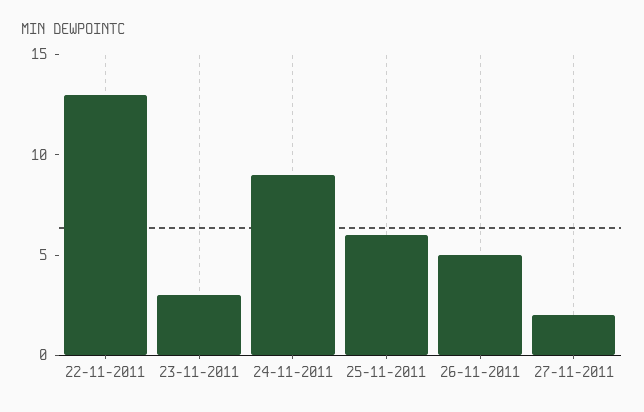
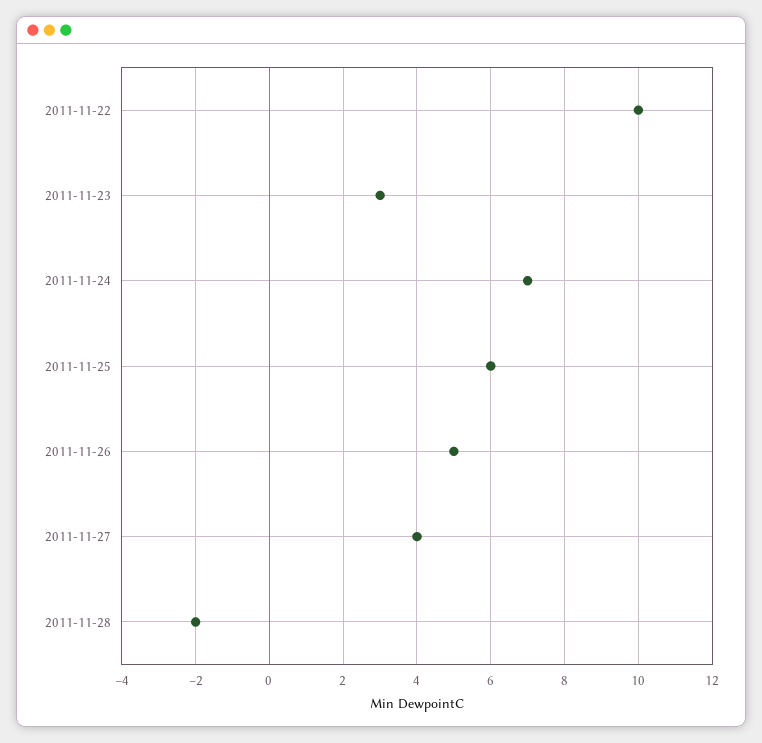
22-11-2011: 13 -> 10
24-11-2011: 9 -> 7
27-11-2011: 2 -> 4
2011-11-28: none -> -2

